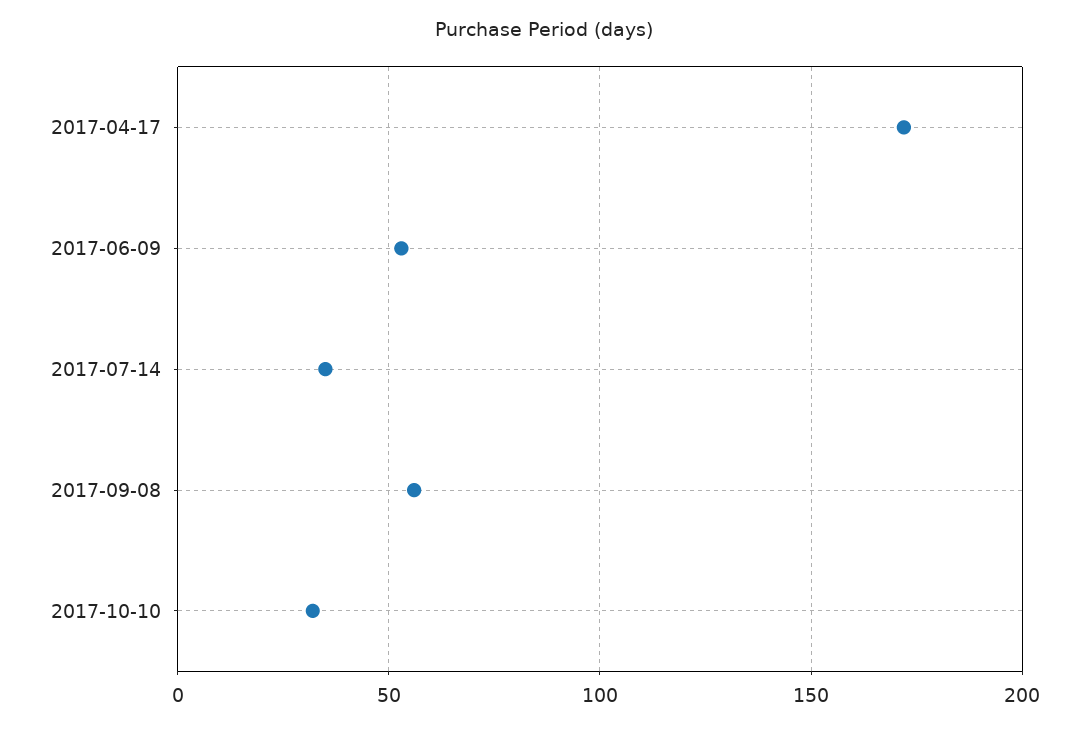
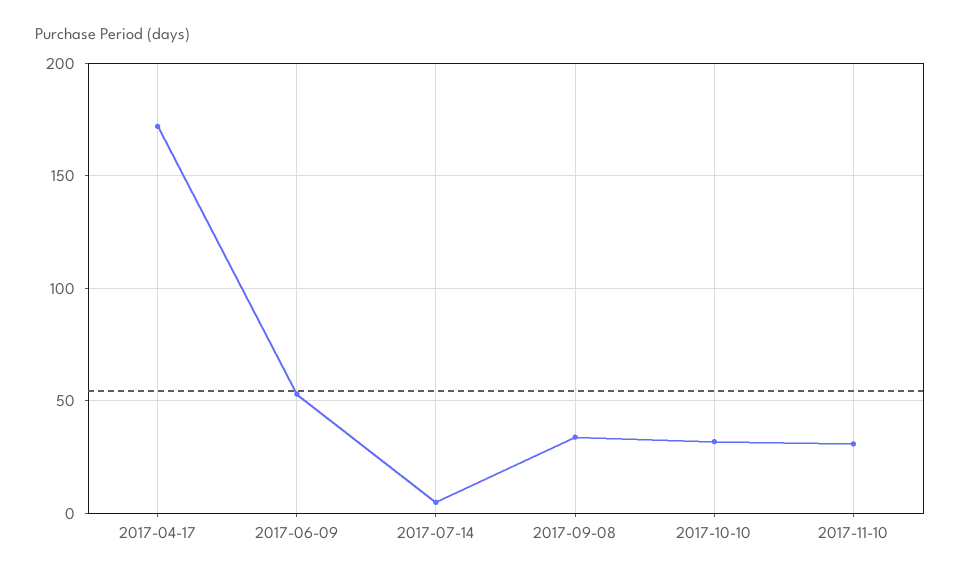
2017-07-14: 35 -> 5
2017-09-08: 55 -> 35
2017-11-10: none -> 30

